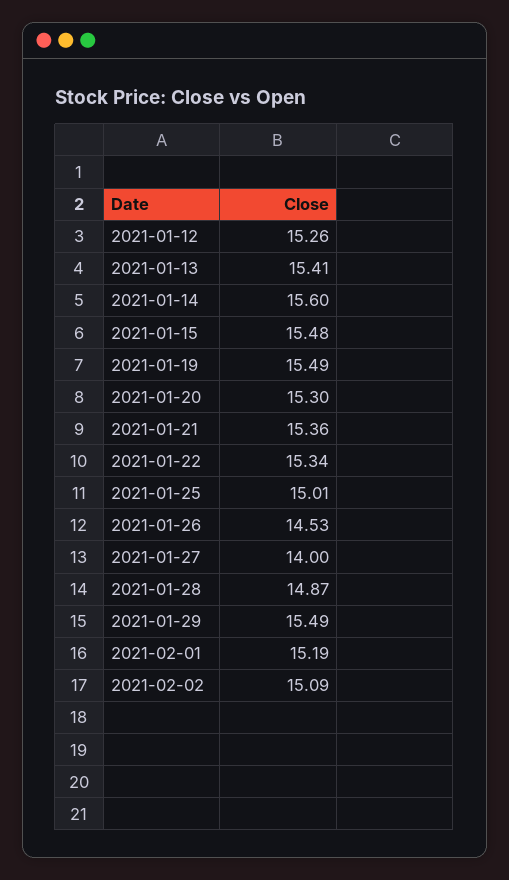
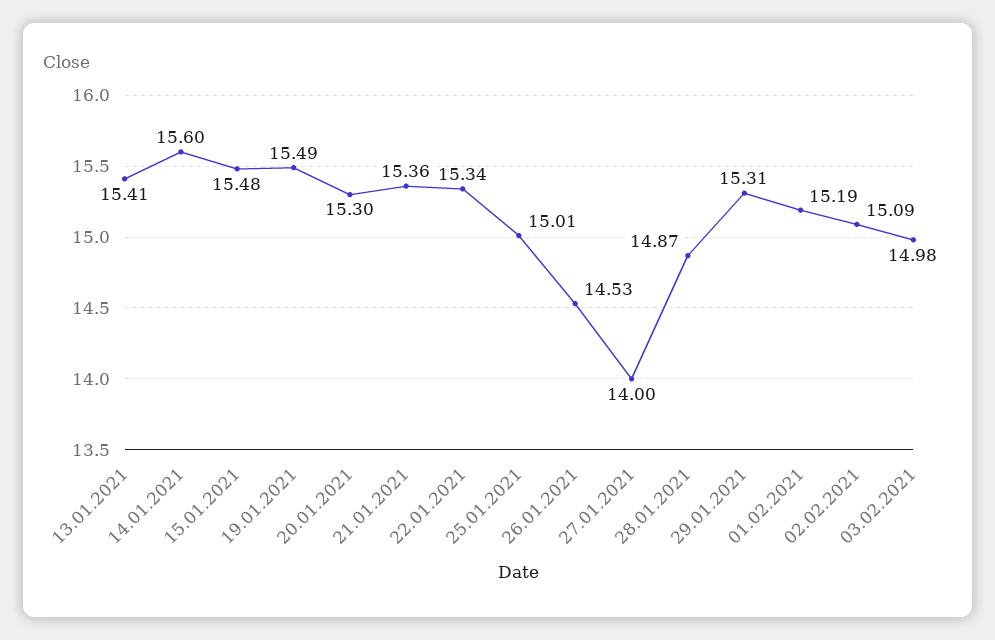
2021-01-12: 15.26 -> none
2021-01-29: 15.49 -> 15.31
03.02.2021: none -> 14.98

